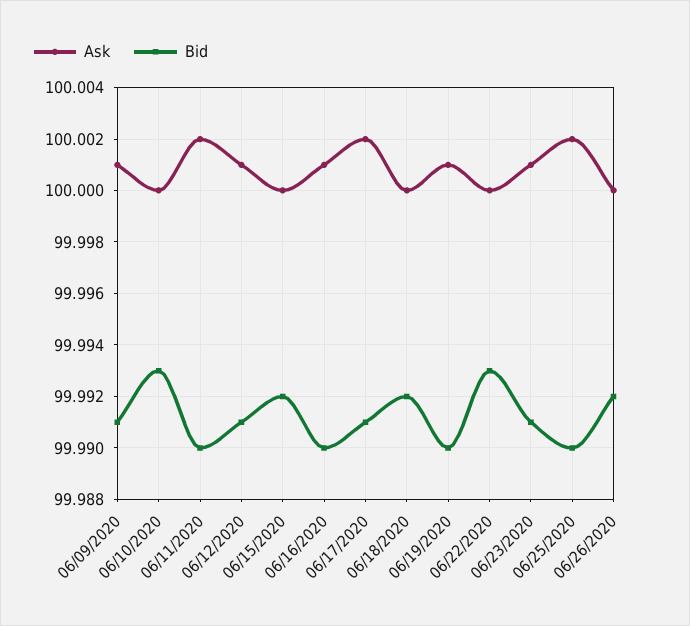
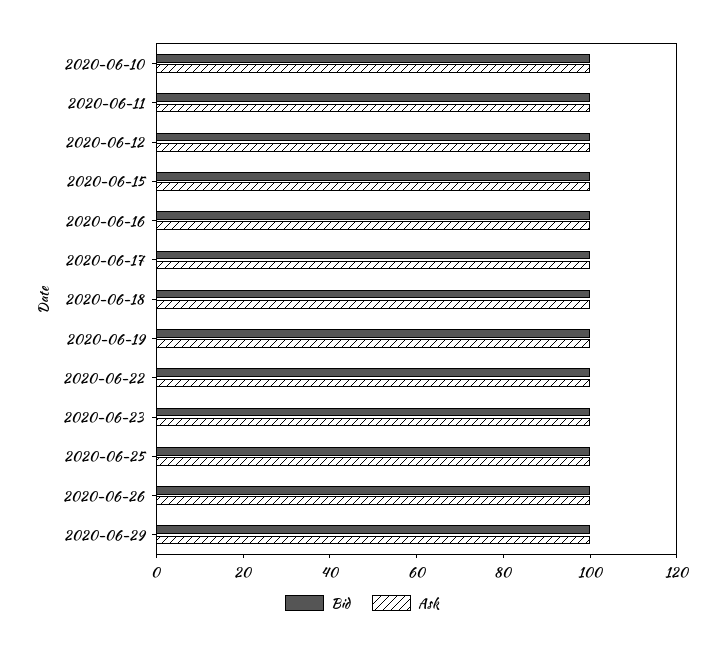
Ask, 06/09/2020: 100.001 -> none
Bid, 06/09/2020: 99.991 -> none
Bid, 2020-06-29: none -> 100
Ask, 2020-06-29: none -> 100

